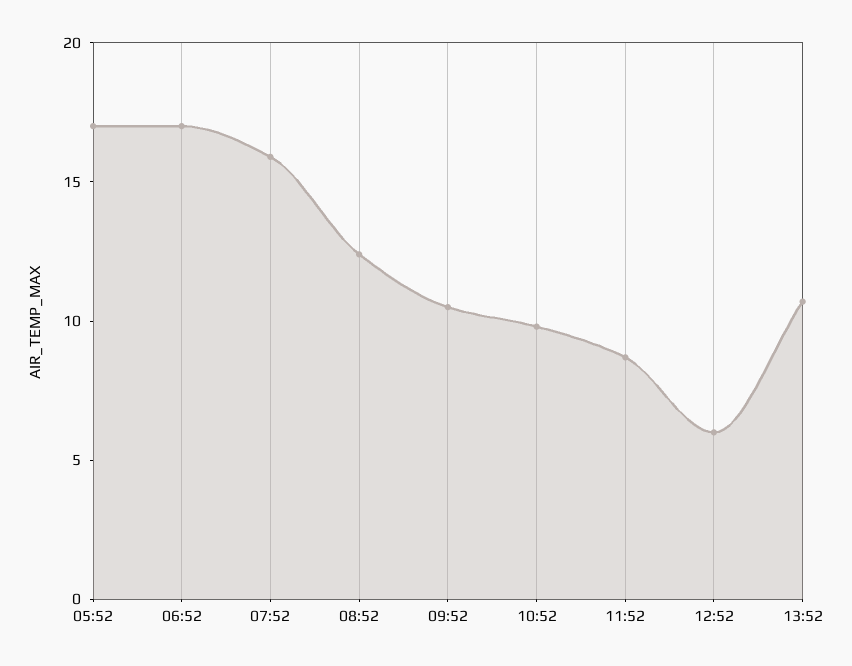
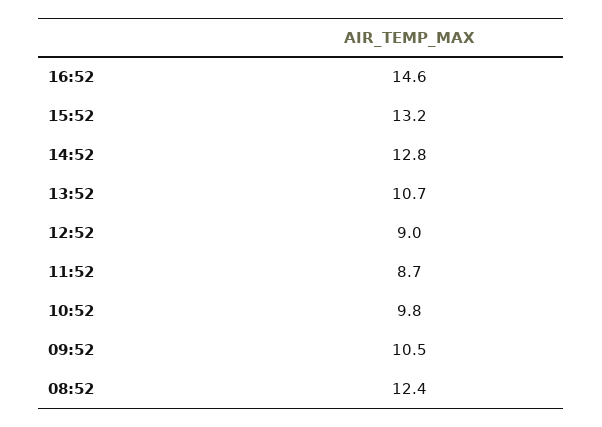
05:52: 17 -> none
06:52: 17 -> none
07:52: 16 -> none
12:52: 6 -> 9
16:52: none -> 14.6
15:52: none -> 13.2
14:52: none -> 12.8

